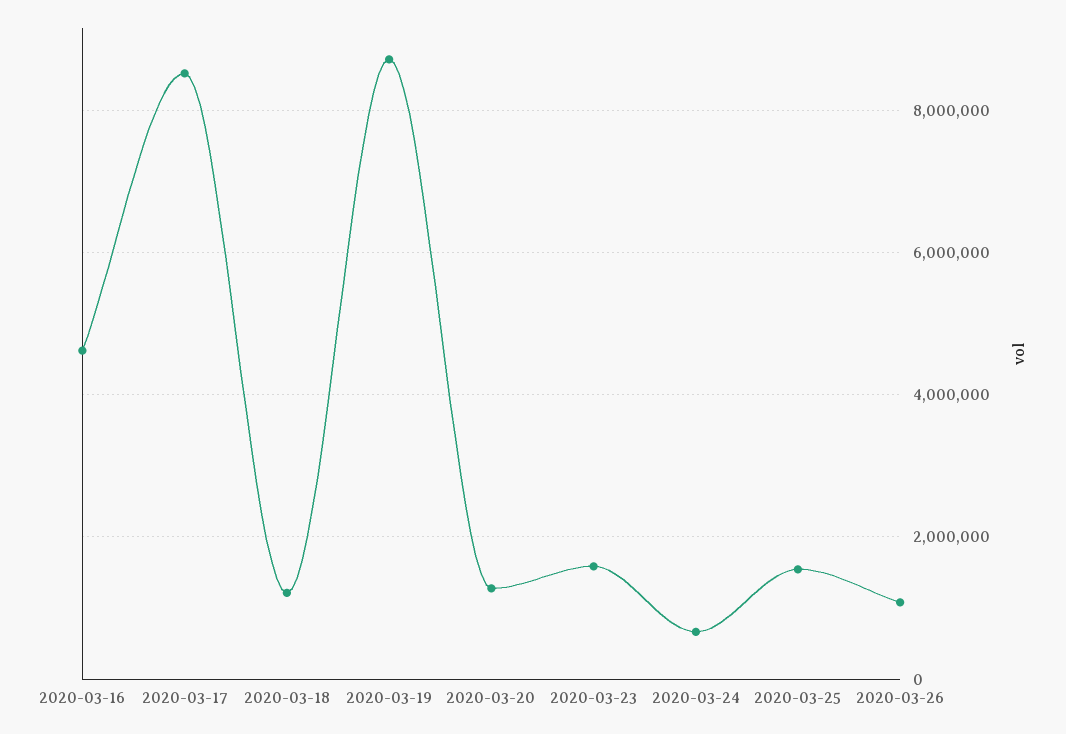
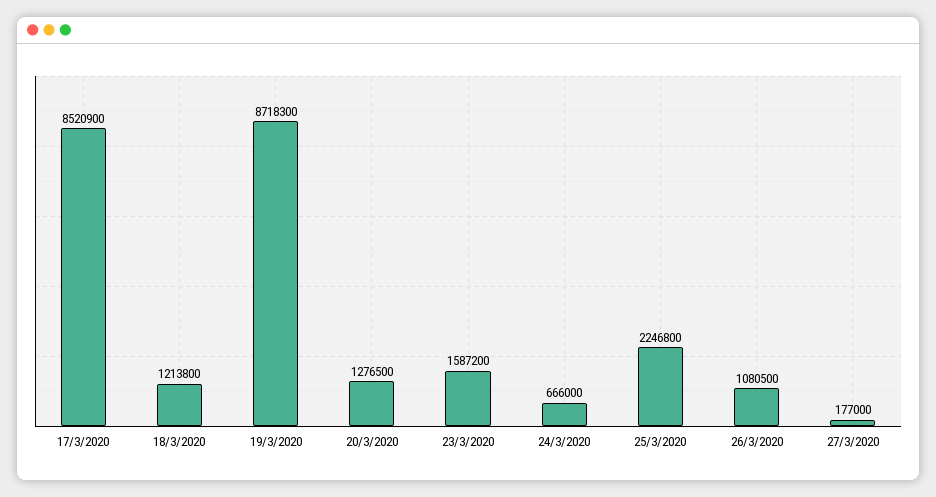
2020-03-16: 4600000 -> none
2020-03-25: 1600000 -> 2246800
27/3/2020: none -> 177000

